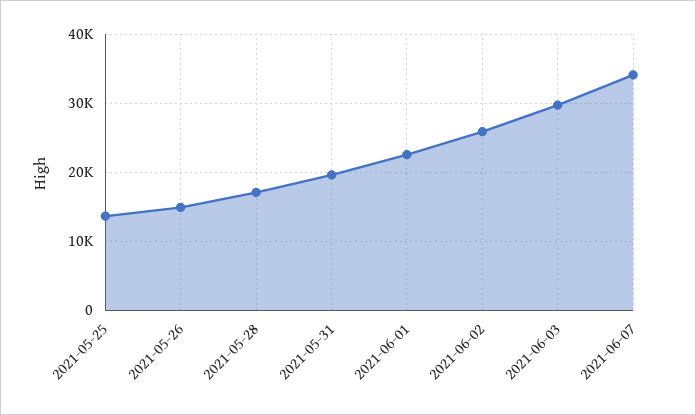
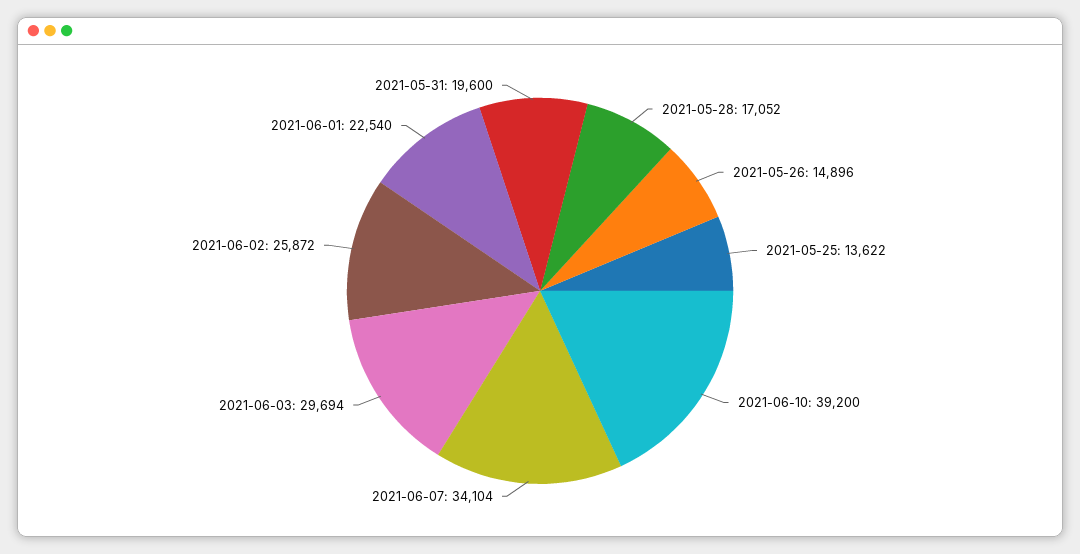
2021-06-10: none -> 39200

